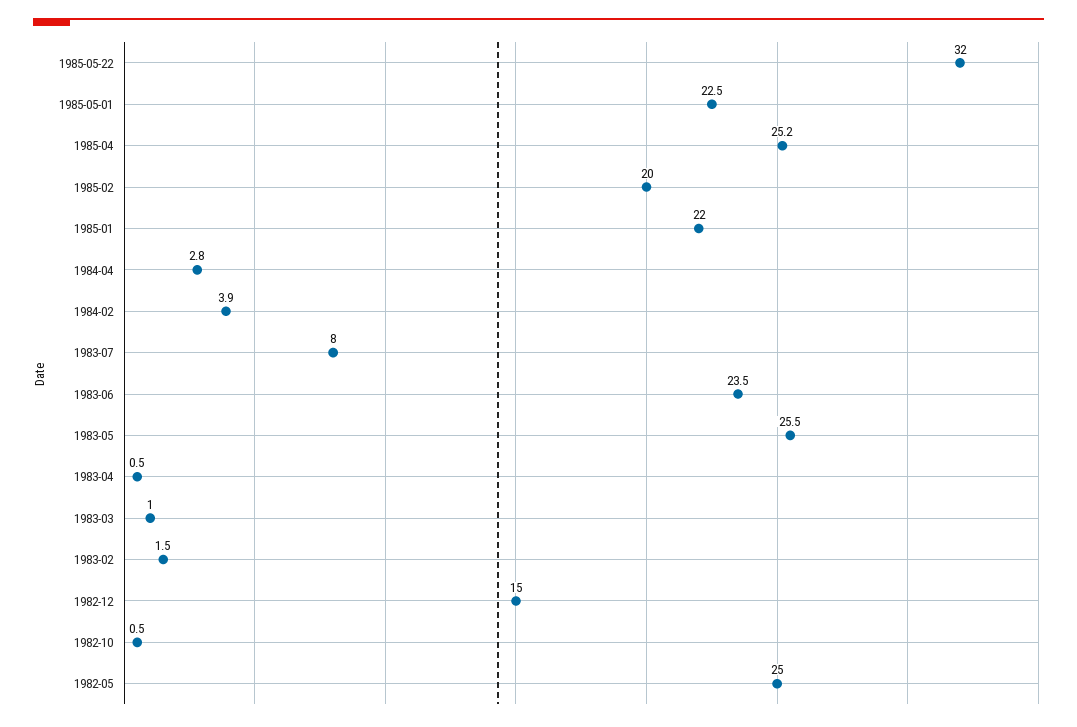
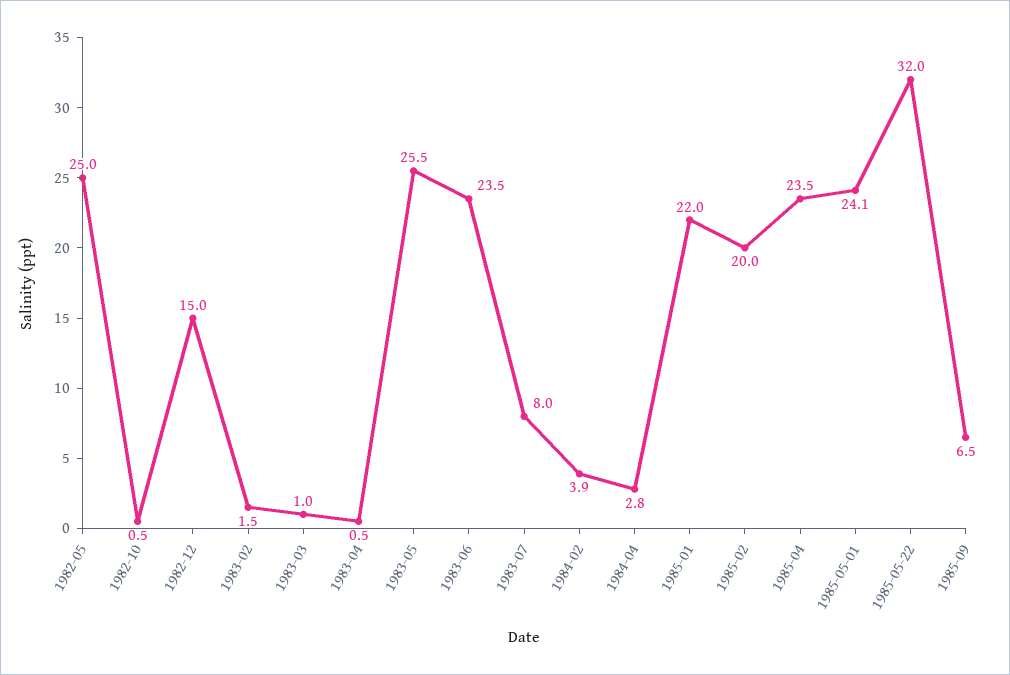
1985-05-01: 22.5 -> 24.1
1985-04: 25.2 -> 23.5
1985-09: none -> 6.5

